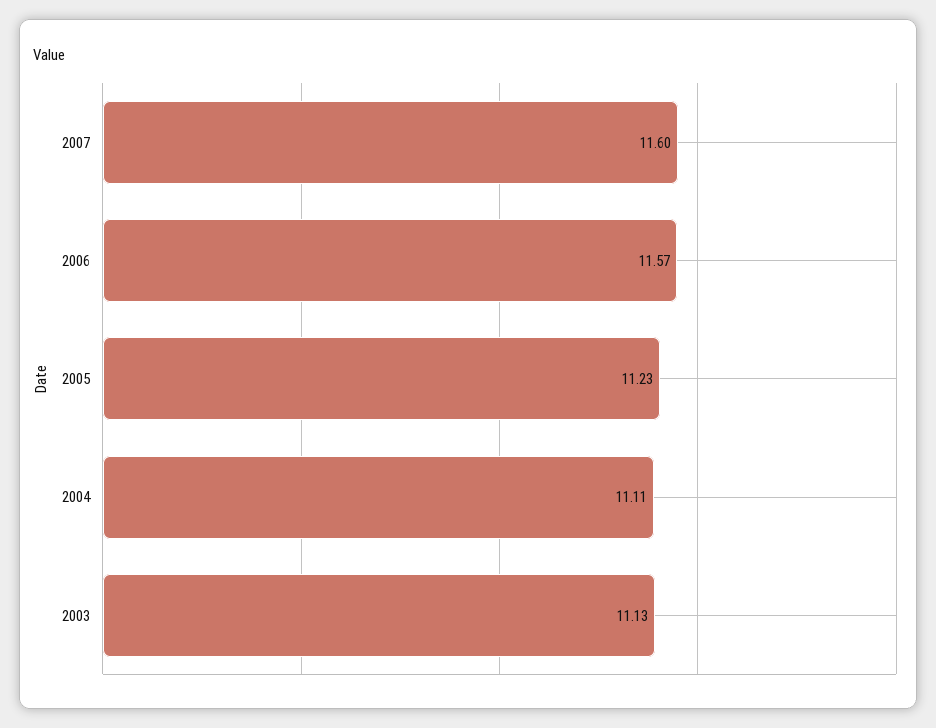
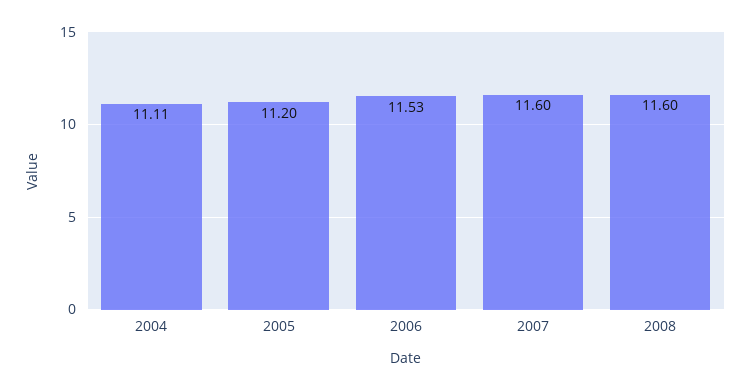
2006: 11.57 -> 11.53
2005: 11.23 -> 11.2
2003: 11.13 -> none
2008: none -> 11.6

